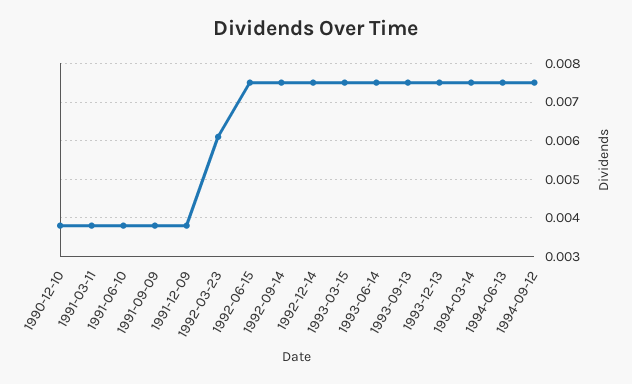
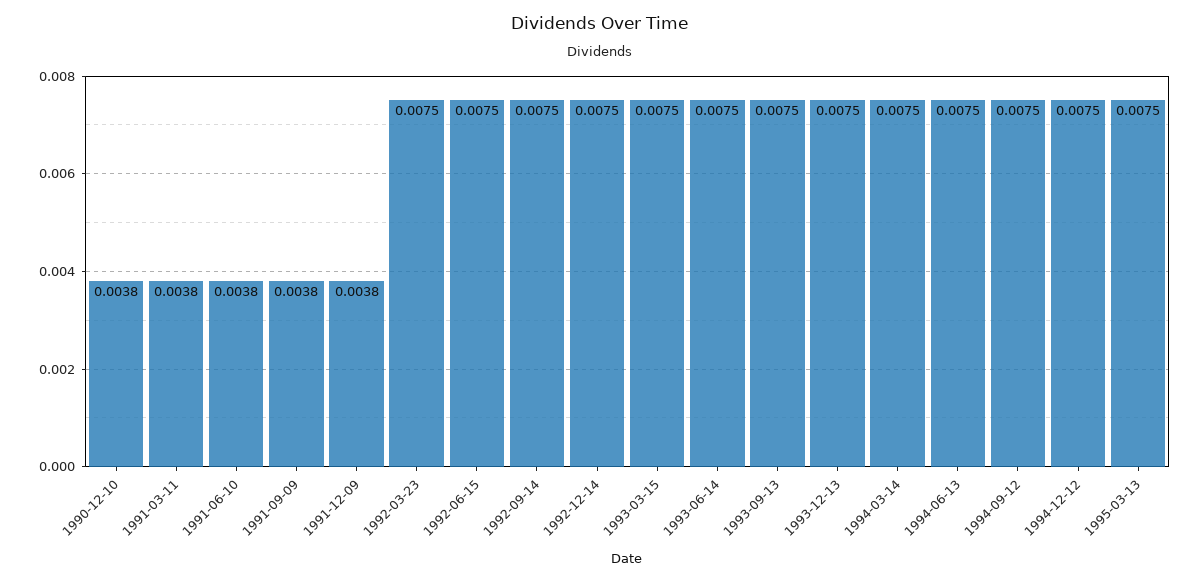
1992-03-23: 0.006 -> 0.0075
1994-12-12: none -> 0.0075
1995-03-13: none -> 0.0075

